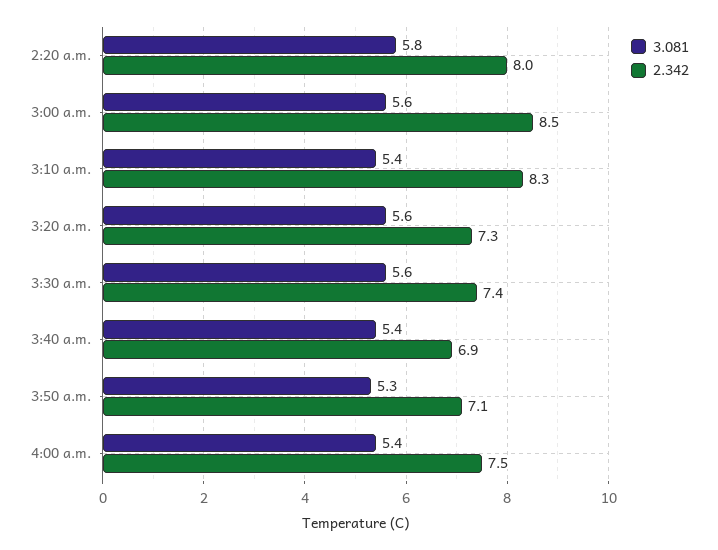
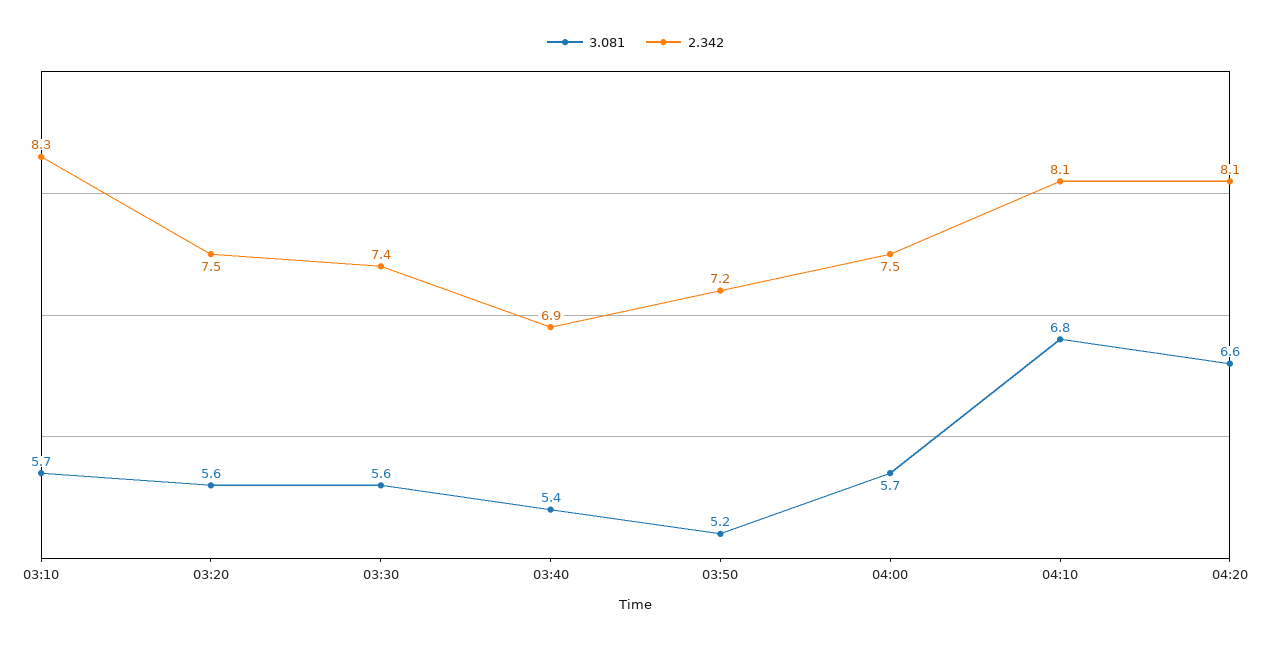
3.081, 2:20 a.m.: 5.8 -> none
2.342, 2:20 a.m.: 8 -> none
3.081, 3:00 a.m.: 5.6 -> none
2.342, 3:00 a.m.: 8.5 -> none
3.081, 3:10 a.m.: 5.4 -> 5.7
2.342, 3:20 a.m.: 7.3 -> 7.5
3.081, 3:50 a.m.: 5.3 -> 5.2
2.342, 3:50 a.m.: 7.1 -> 7.2
3.081, 4:00 a.m.: 5.4 -> 5.7
3.081, 04:10: none -> 6.8
2.342, 04:10: none -> 8.1
3.081, 04:20: none -> 6.6
2.342, 04:20: none -> 8.1

